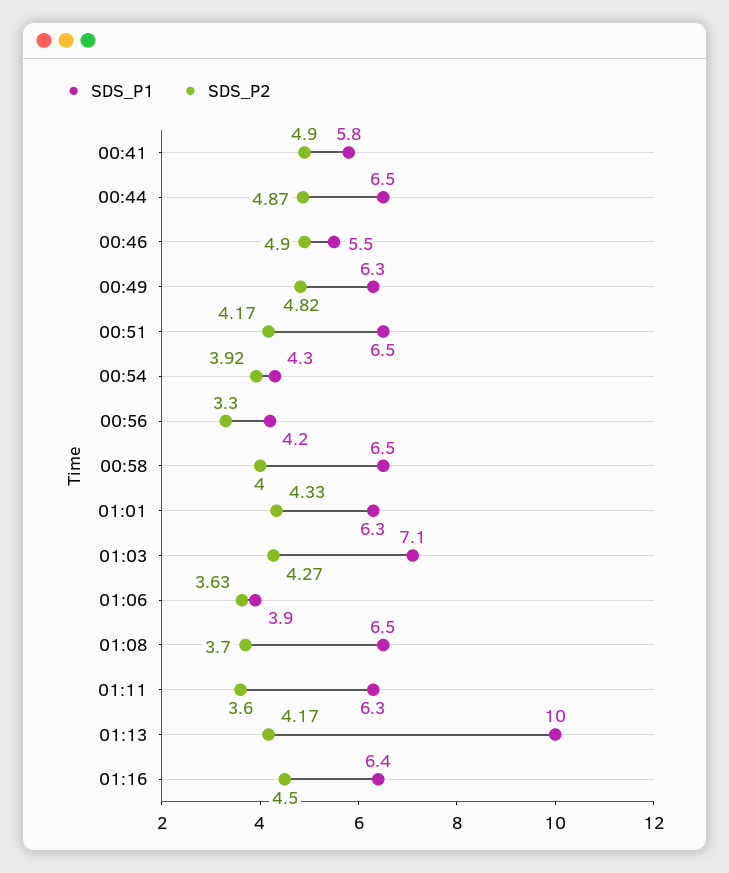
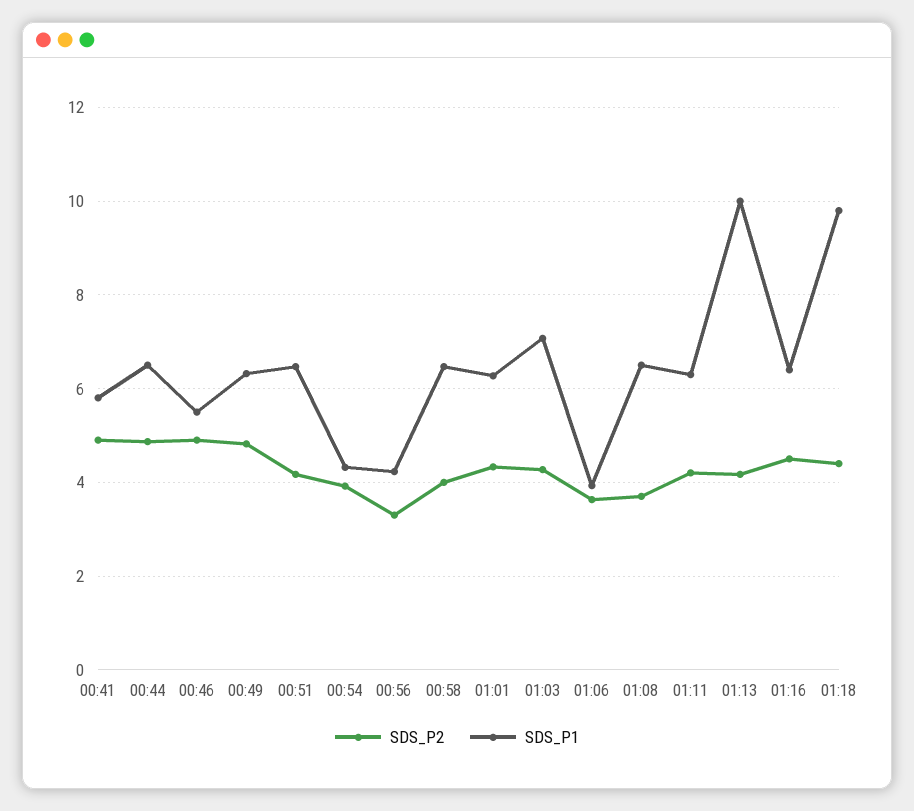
SDS_P2, 01:11: 3.6 -> 4.2
SDS_P2, 01:18: none -> 4.4
SDS_P1, 01:18: none -> 9.8

